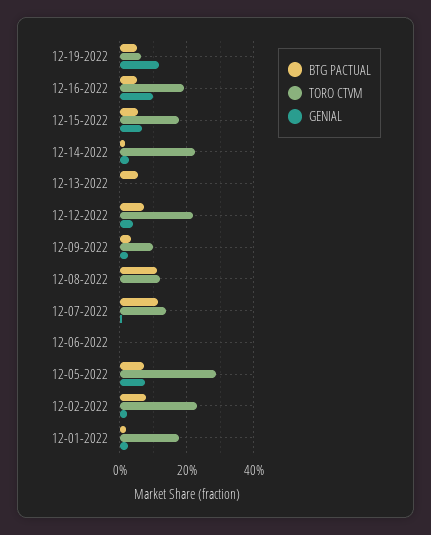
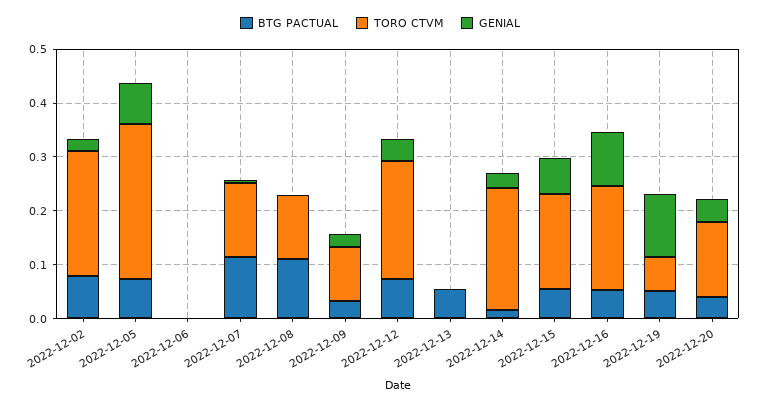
BTG PACTUAL, 12-01-2022: 0.02 -> none
TORO CTVM, 12-01-2022: 0.18 -> none
GENIAL, 12-01-2022: 0.02 -> none
BTG PACTUAL, 2022-12-20: none -> 0.04
TORO CTVM, 2022-12-20: none -> 0.14
GENIAL, 2022-12-20: none -> 0.04

